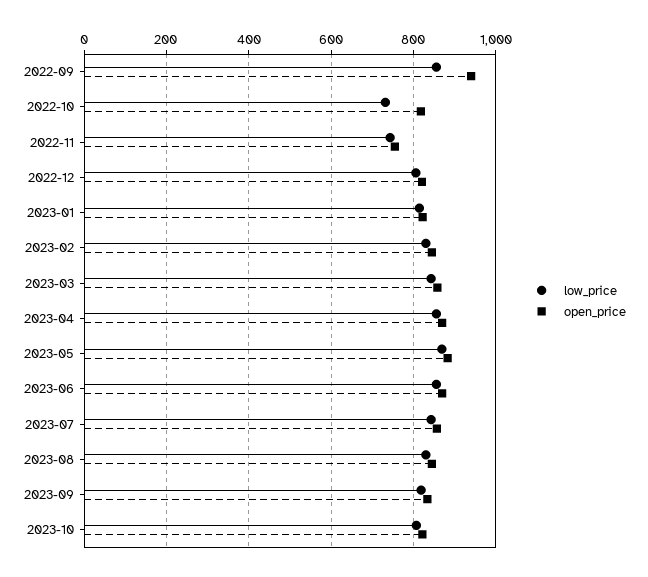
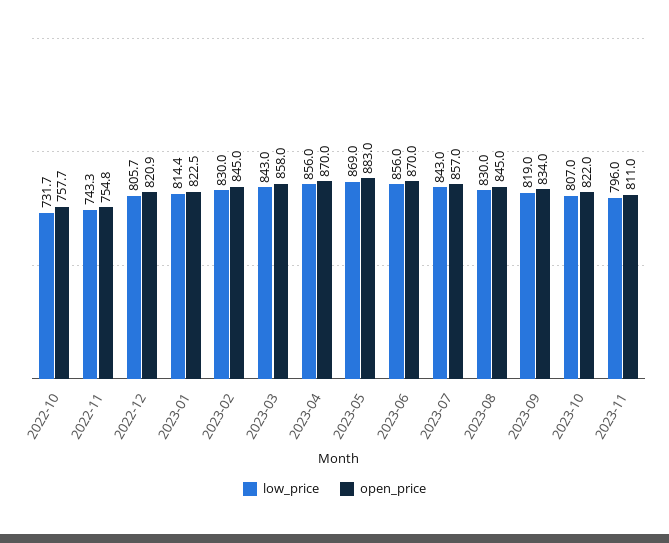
low_price, 2022-09: 860 -> none
open_price, 2022-09: 940 -> none
open_price, 2022-10: 820 -> 757.7
low_price, 2023-11: none -> 796
open_price, 2023-11: none -> 811

